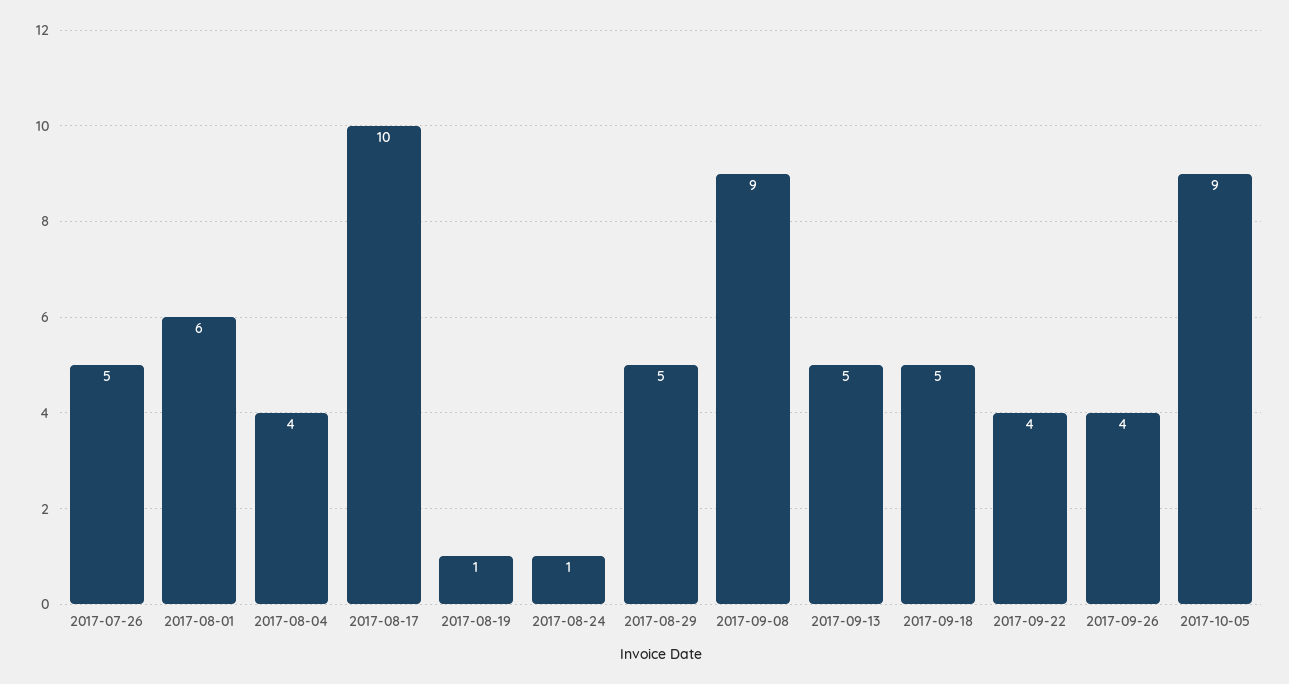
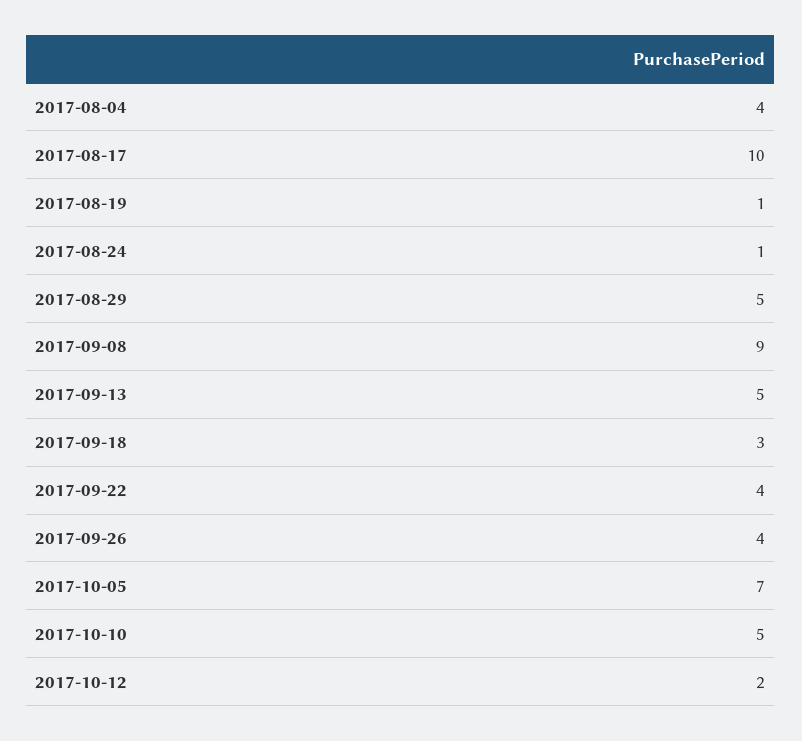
2017-07-26: 5 -> none
2017-08-01: 6 -> none
2017-09-18: 5 -> 3
2017-10-05: 9 -> 7
2017-10-10: none -> 5
2017-10-12: none -> 2

